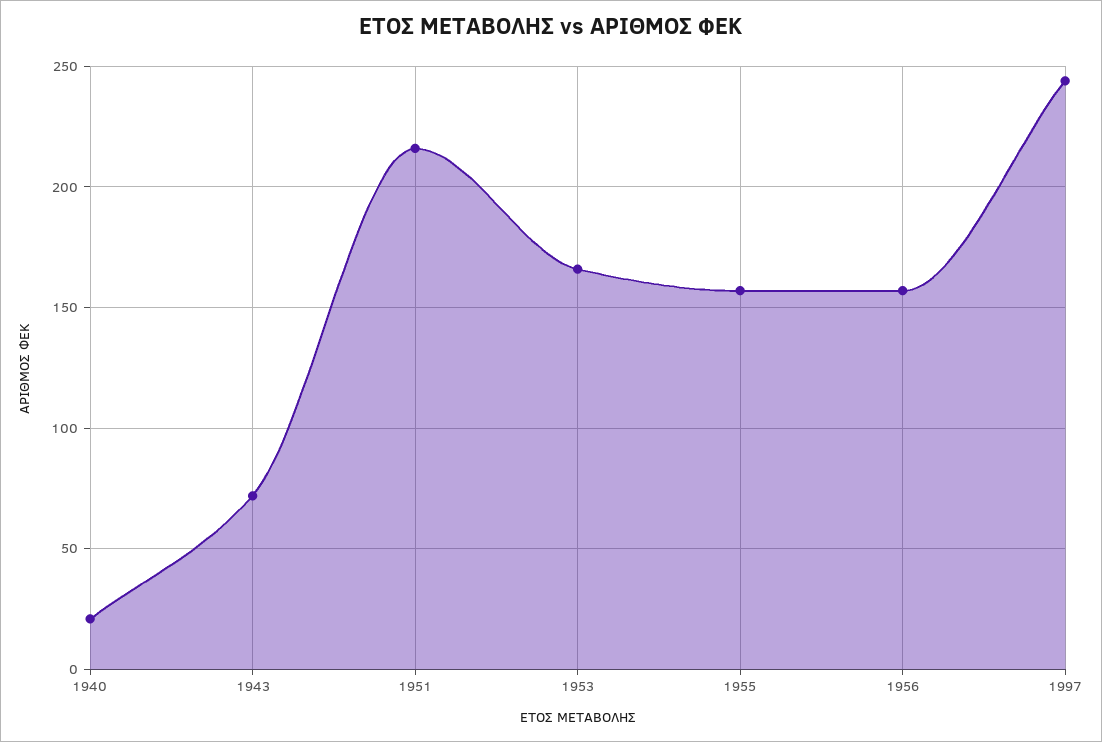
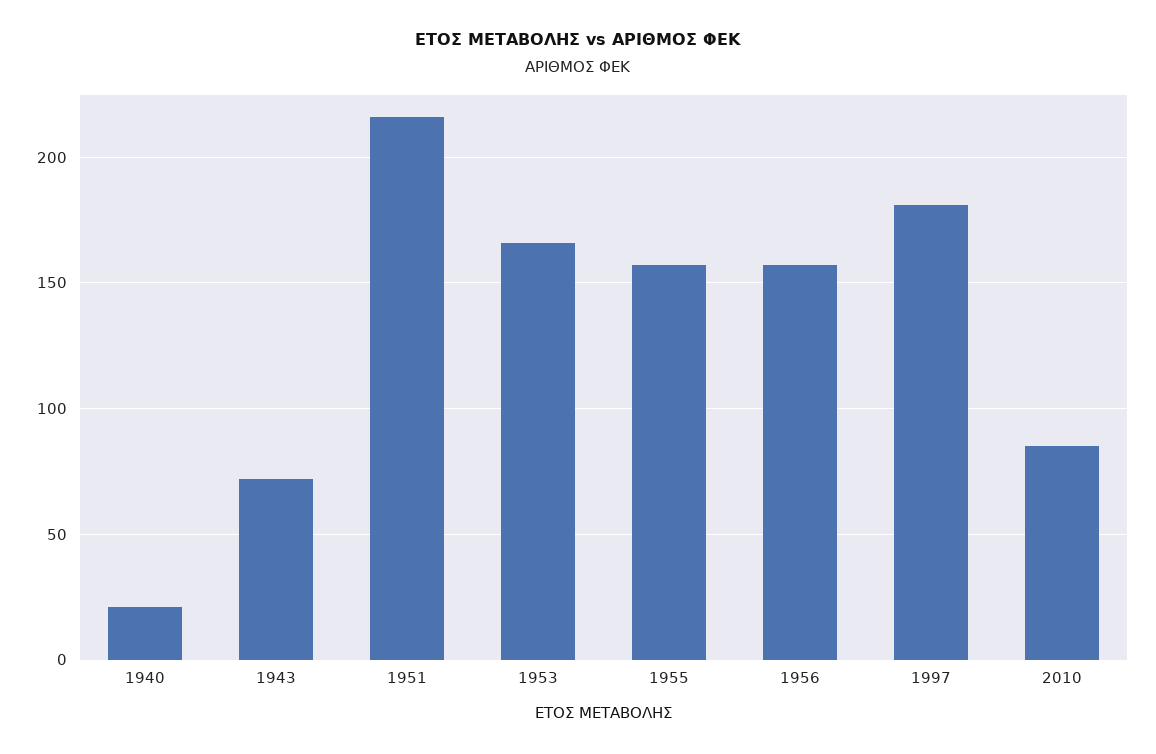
1997: 245 -> 180
2010: none -> 85

